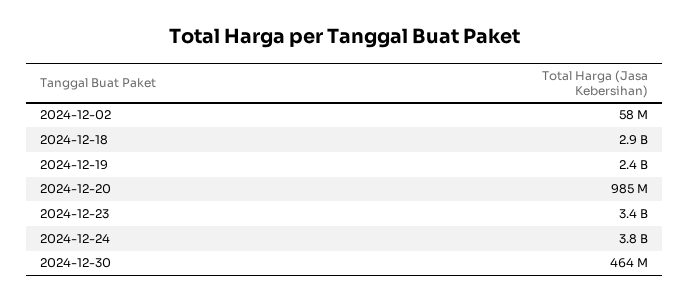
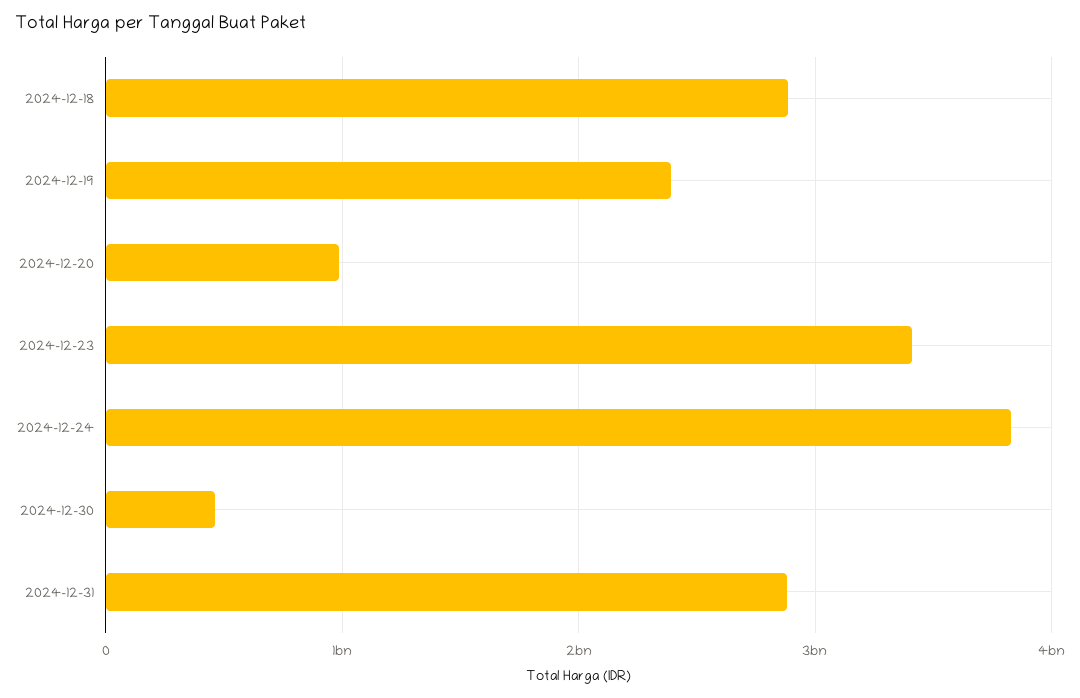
2024-12-02: 58000000 -> none
2024-12-31: none -> 2900000000

